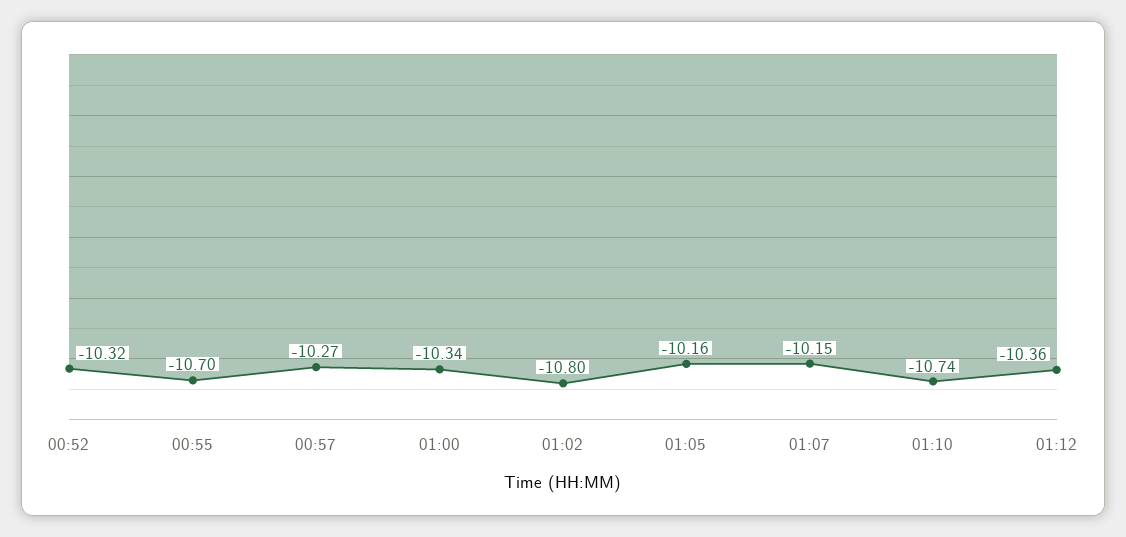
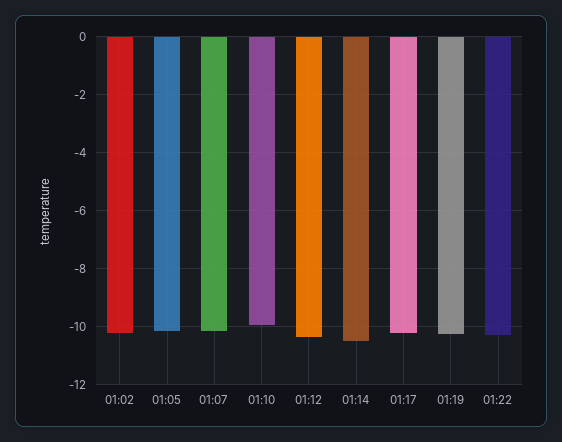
00:52: -10.32 -> none
00:55: -10.7 -> none
00:57: -10.27 -> none
01:00: -10.34 -> none
01:02: -10.8 -> -10.25
01:10: -10.74 -> -10
01:14: none -> -10.5
01:17: none -> -10.25
01:19: none -> -10.25
01:22: none -> -10.25

